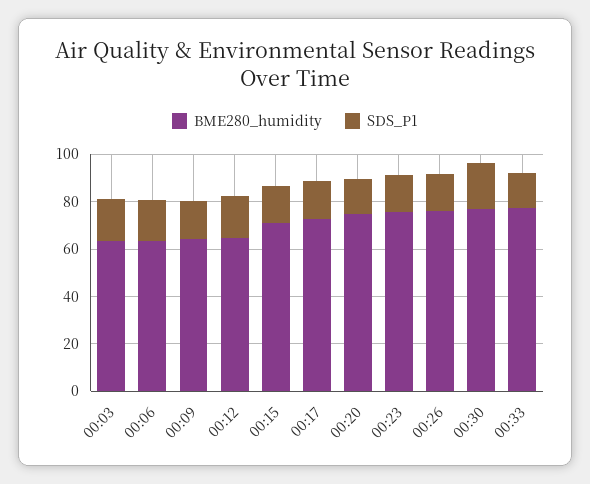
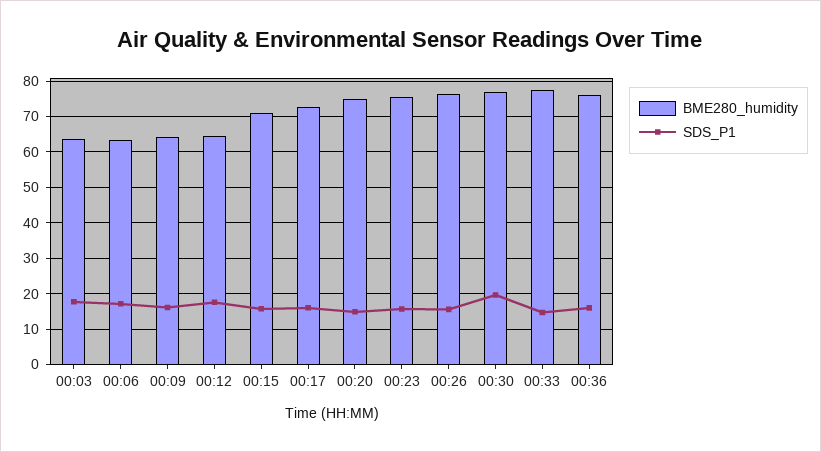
BME280_humidity, 00:36: none -> 76
SDS_P1, 00:36: none -> 16

